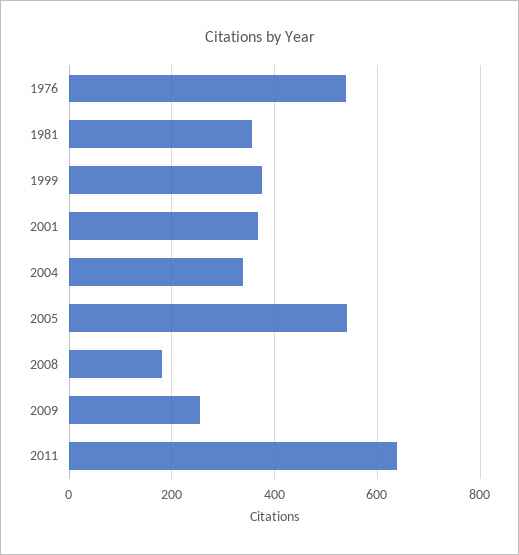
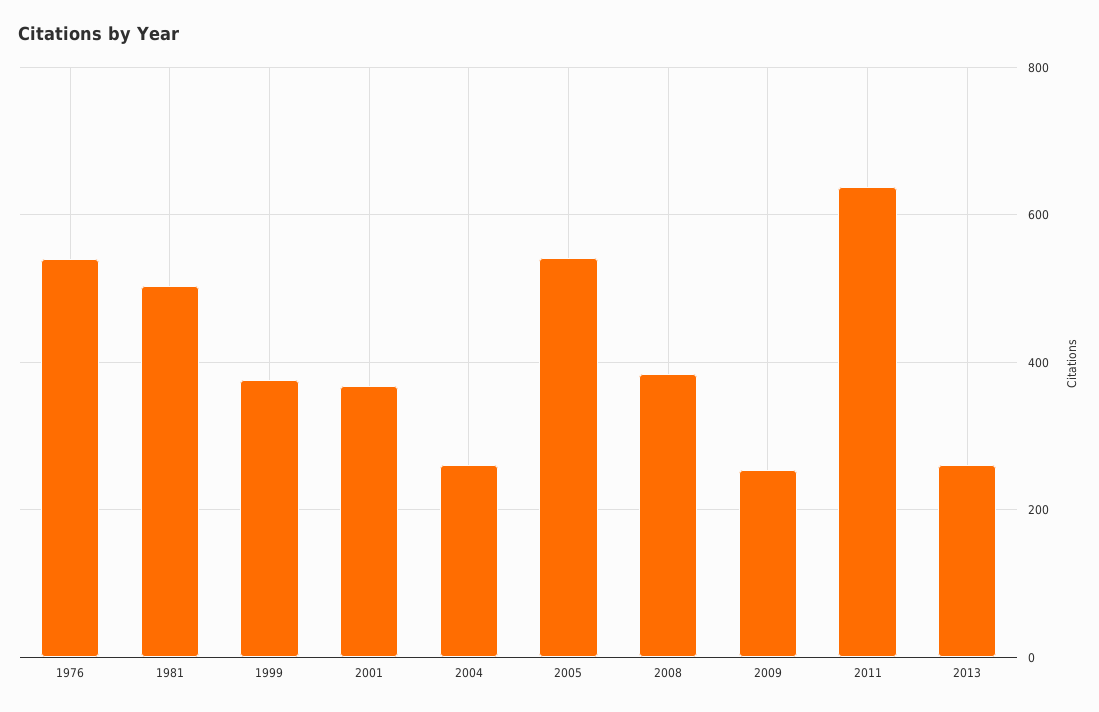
1981: 360 -> 500
2004: 340 -> 260
2008: 180 -> 380
2013: none -> 260

